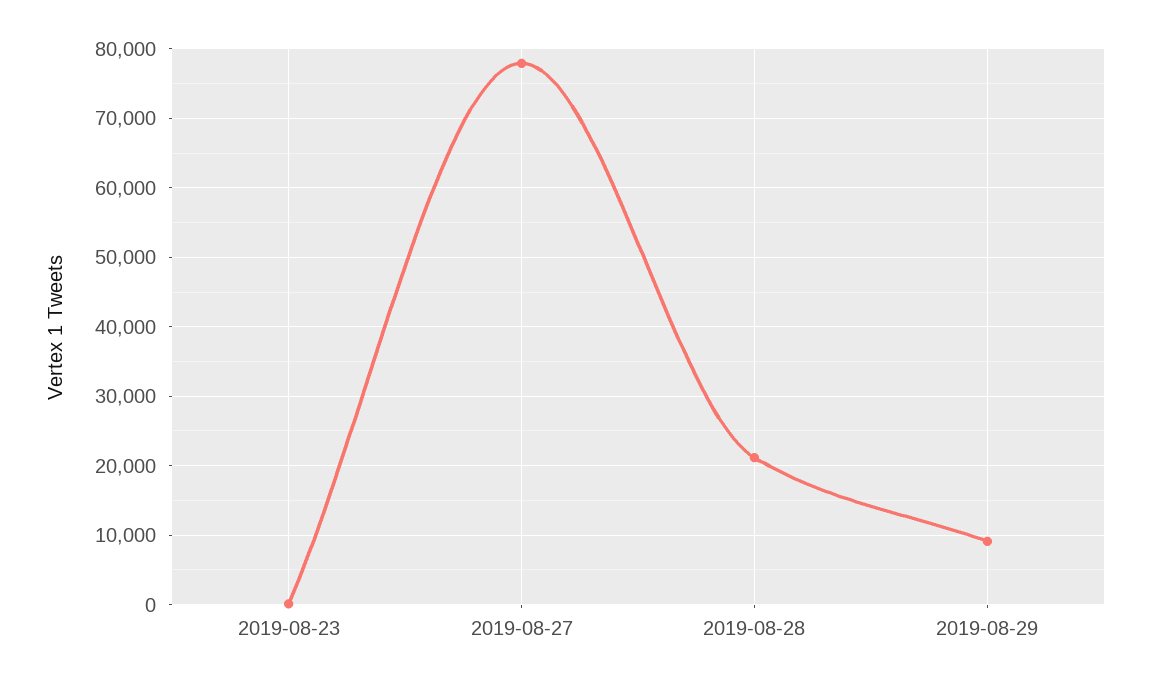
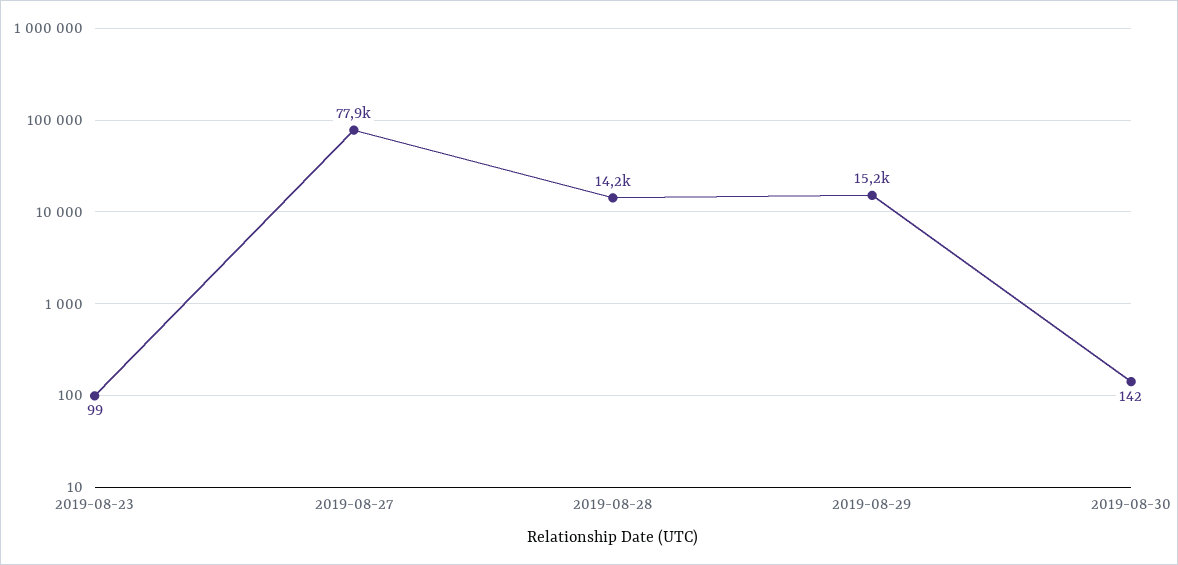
2019-08-28: 21000 -> 14200
2019-08-29: 9000 -> 15200
2019-08-30: none -> 142

